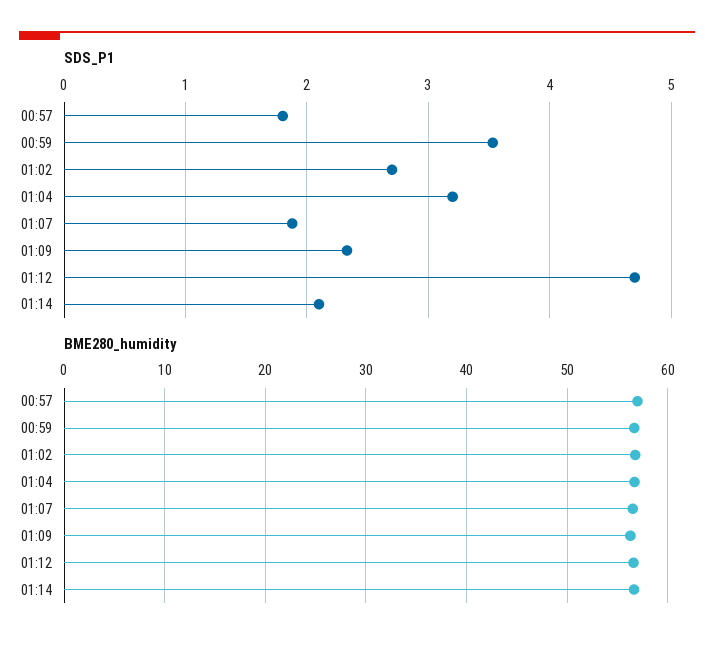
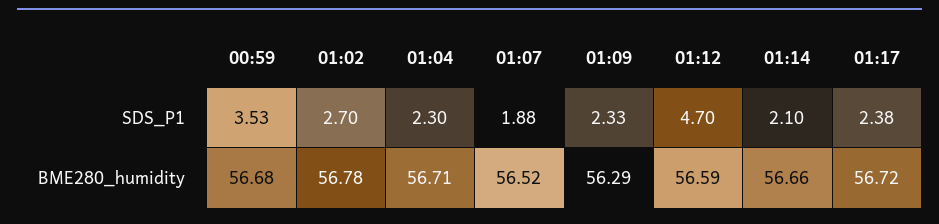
SDS_P1, 00:57: 1.8 -> none
SDS_P1, 01:04: 3.2 -> 2.3
BME280_humidity, 00:57: 57 -> none
SDS_P1, 01:17: none -> 2.38
BME280_humidity, 01:17: none -> 56.72

